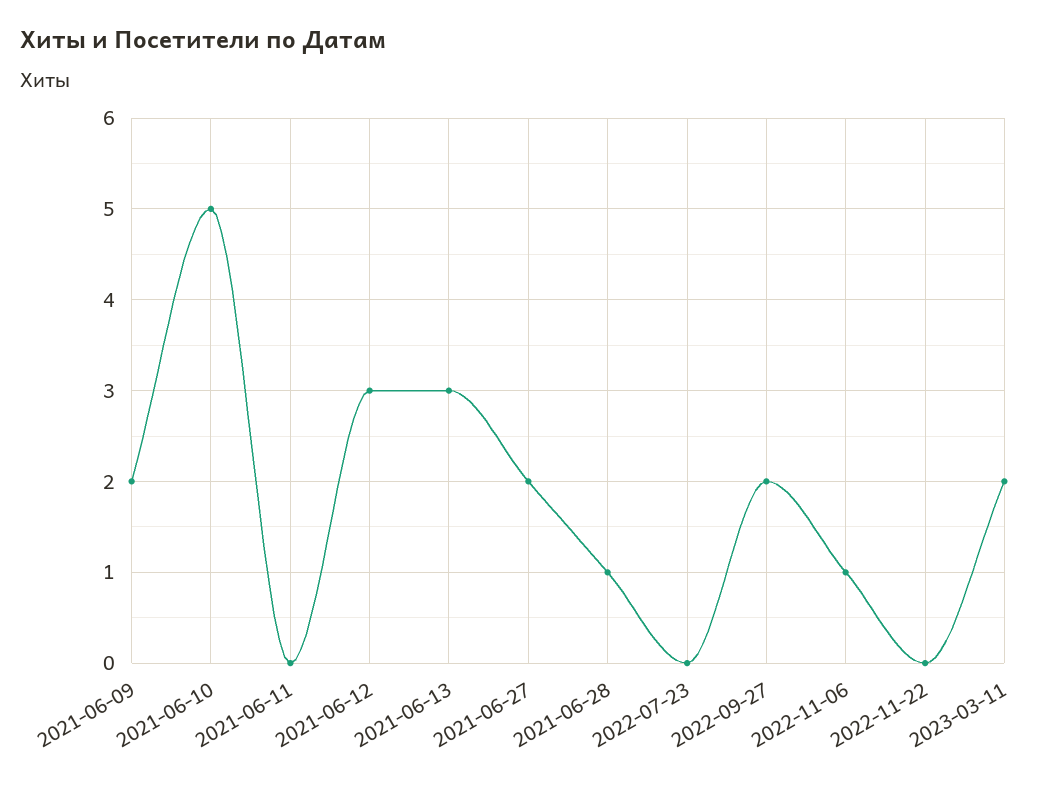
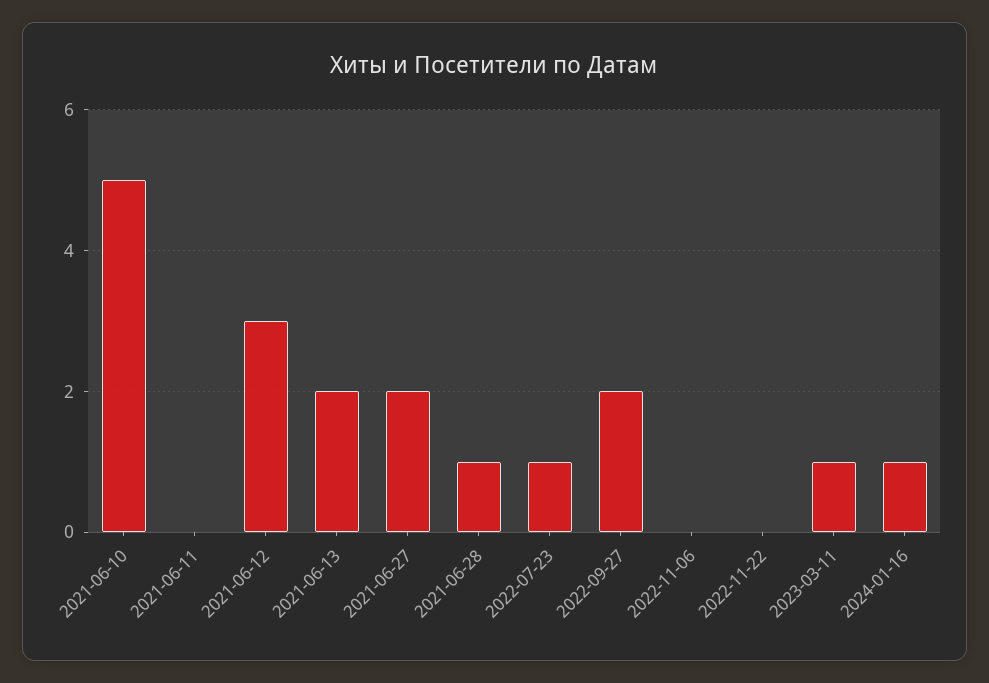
2021-06-09: 2 -> none
2021-06-13: 3 -> 2
2022-07-23: 0 -> 1
2022-11-06: 1 -> 0
2023-03-11: 2 -> 1
2024-01-16: none -> 1

